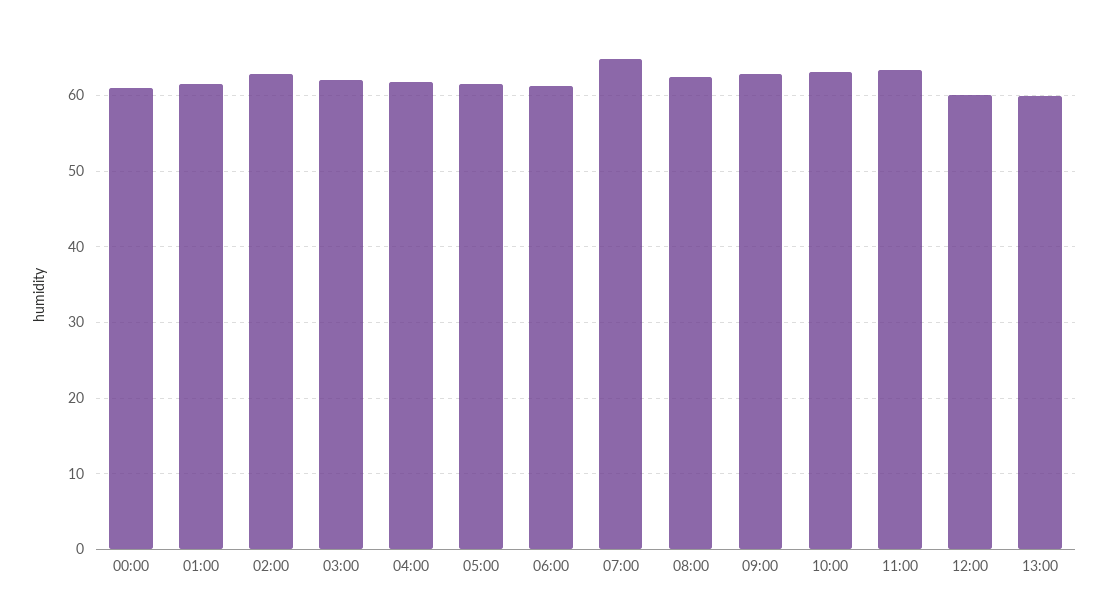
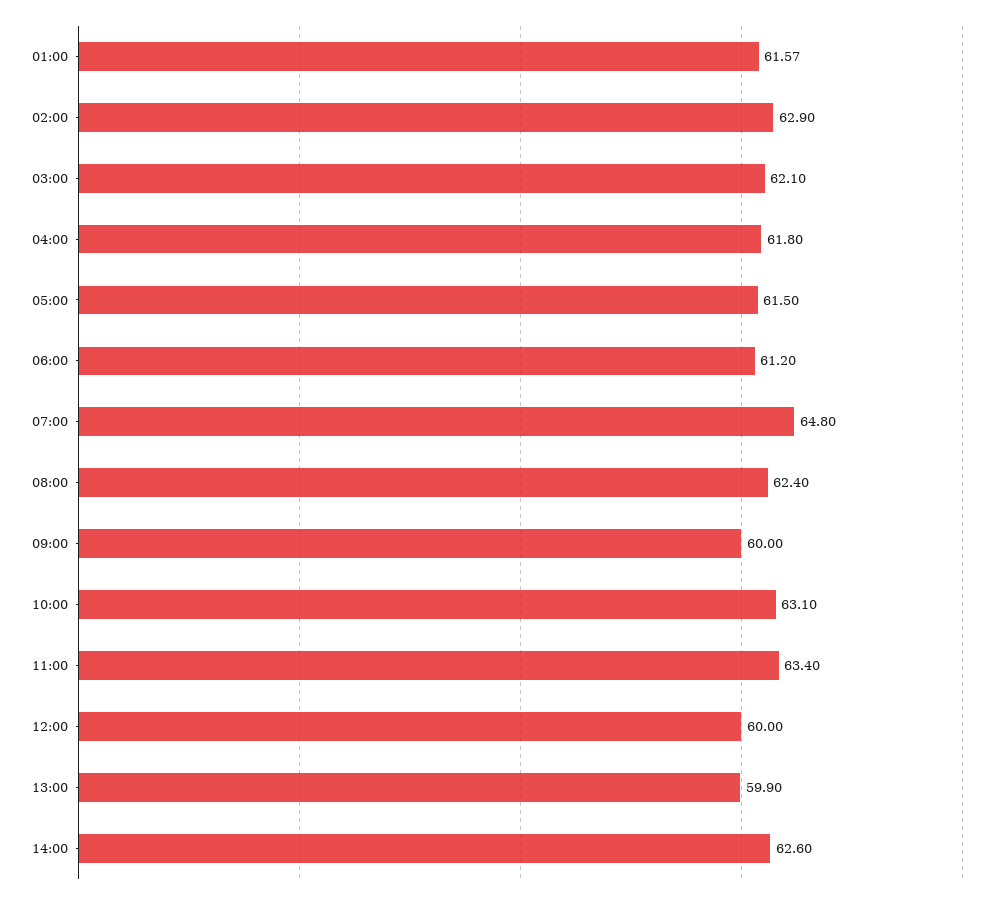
00:00: 61 -> none
09:00: 63 -> 60
14:00: none -> 62.6

